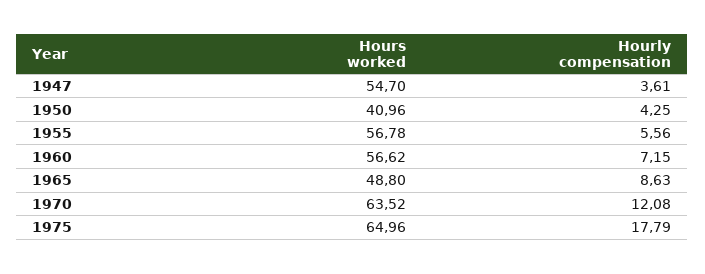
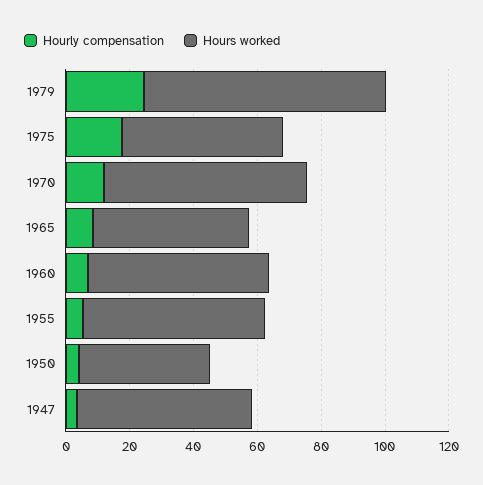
Hours worked, 1975: 64.96 -> 50
Hourly compensation, 1979: none -> 25
Hours worked, 1979: none -> 75

